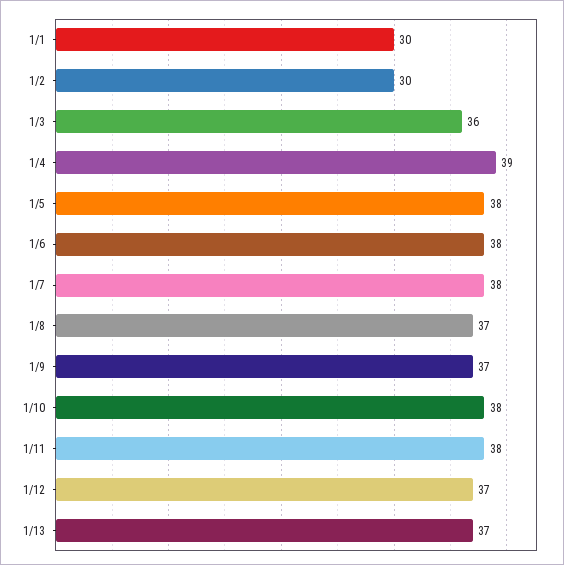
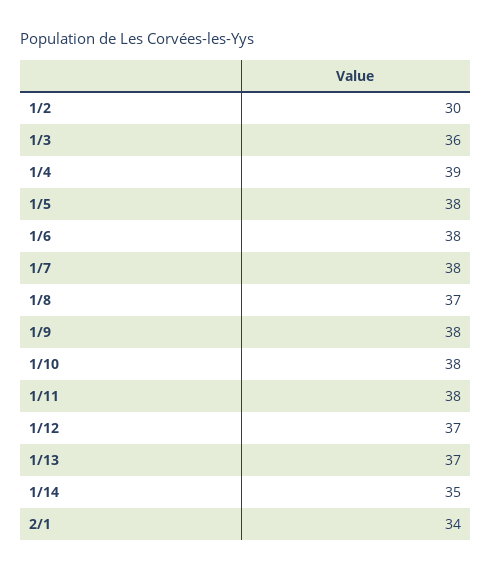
1/1: 30 -> none
1/9: 37 -> 38
1/14: none -> 35
2/1: none -> 34

